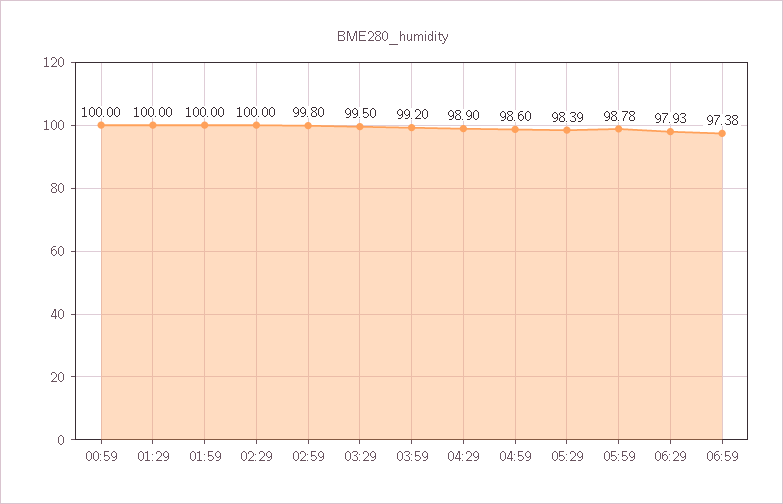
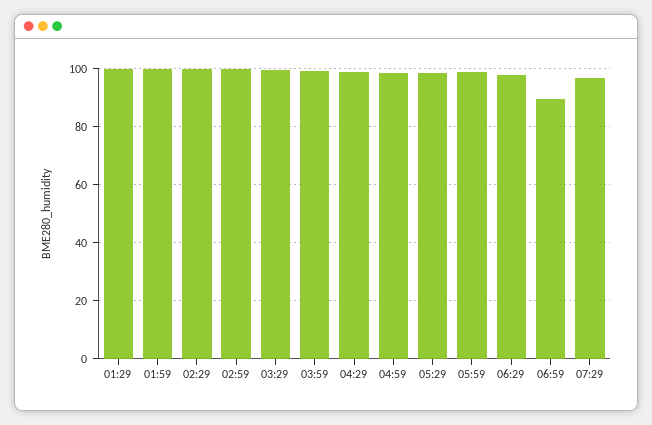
00:59: 100 -> none
06:59: 97.38 -> 90
07:29: none -> 97.5

